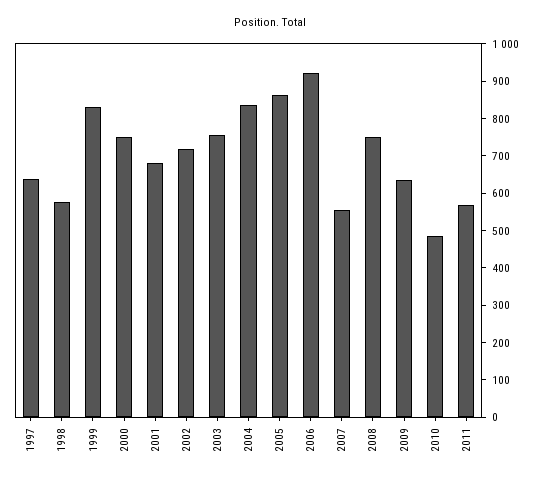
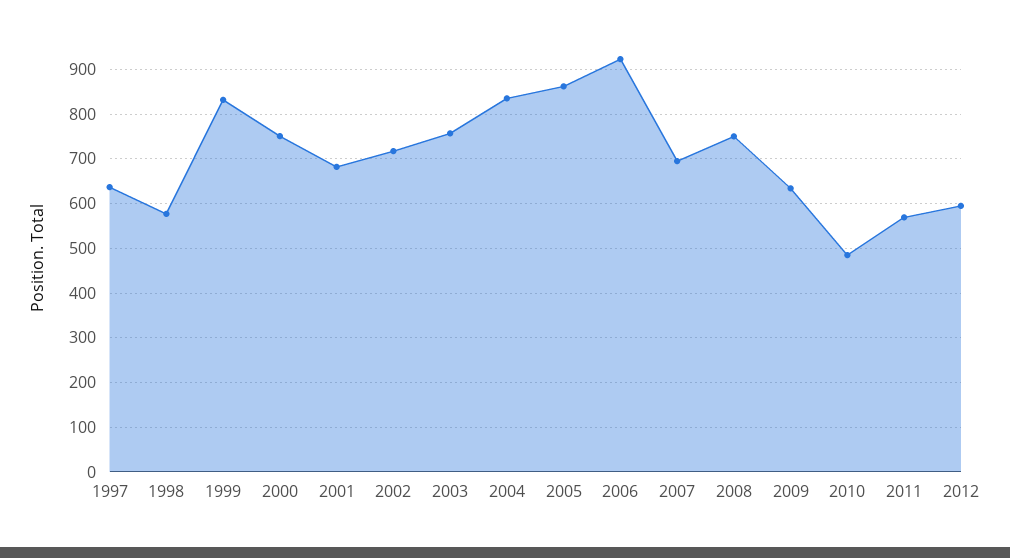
2007: 550 -> 700
2012: none -> 600

